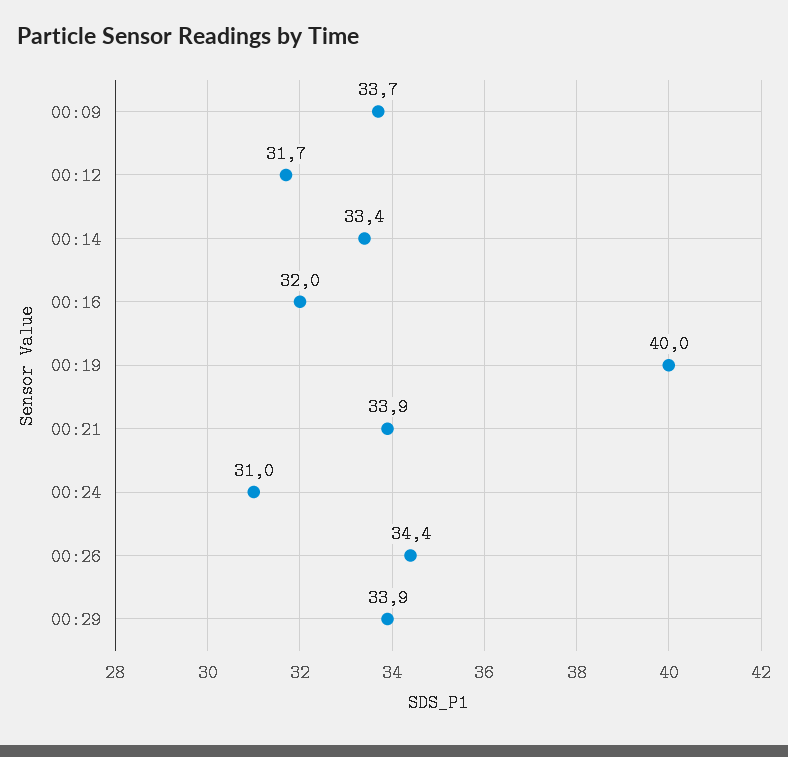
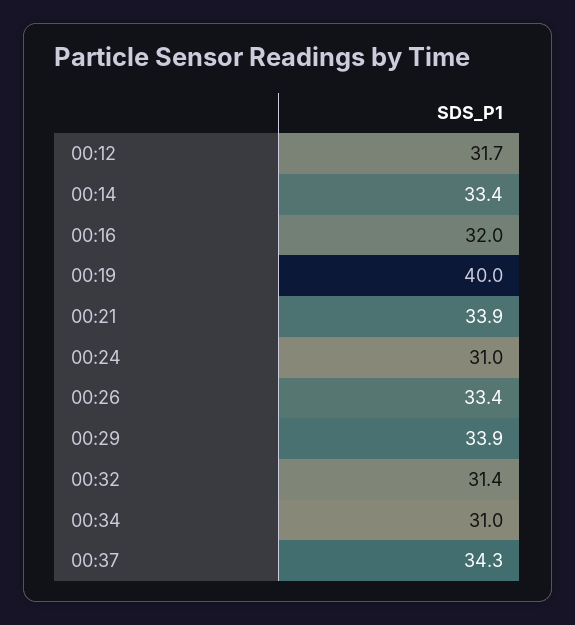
00:09: 33.7 -> none
00:26: 34.4 -> 33.4
00:32: none -> 31.4
00:34: none -> 31
00:37: none -> 34.3

